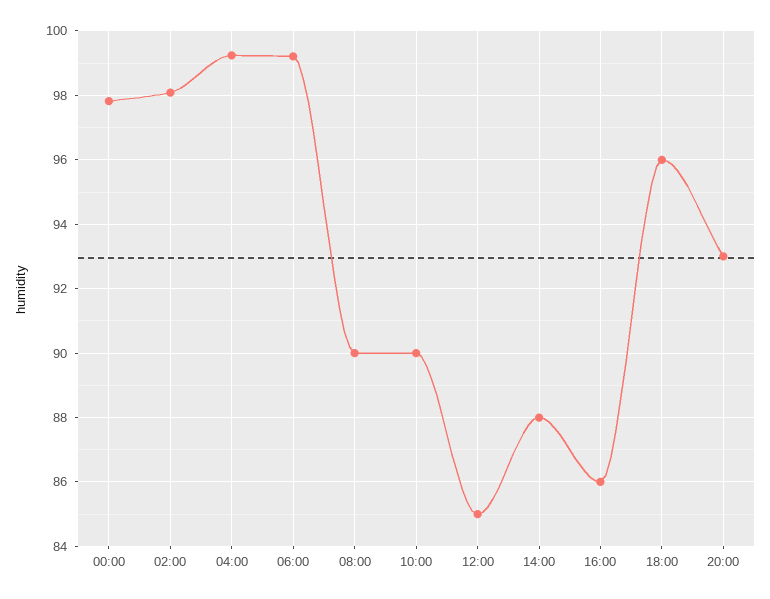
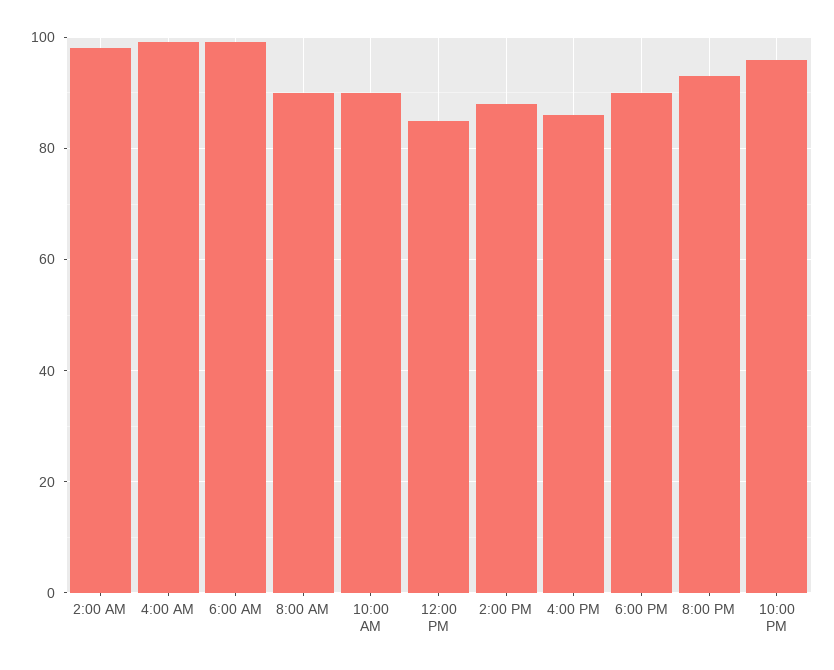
00:00: 97.8 -> none
18:00: 96 -> 90
10:00 PM: none -> 96

